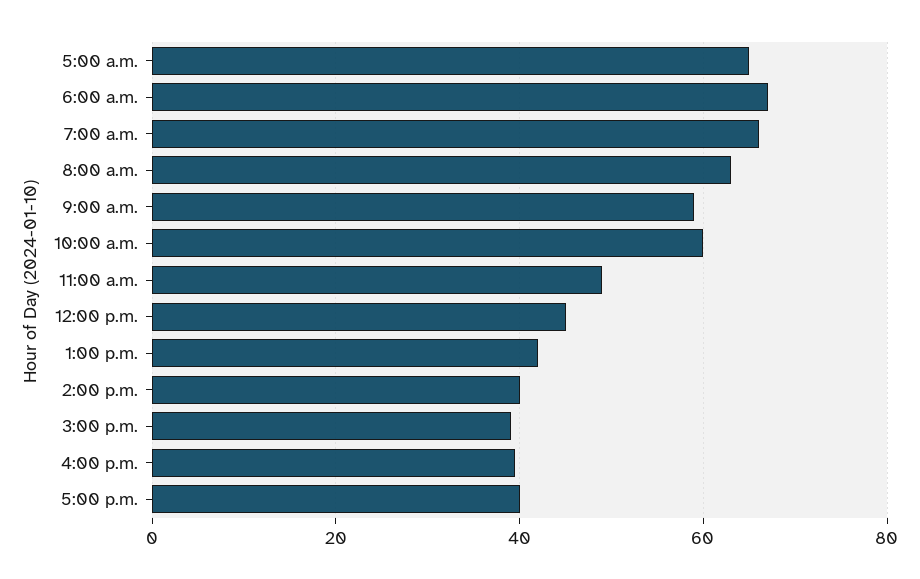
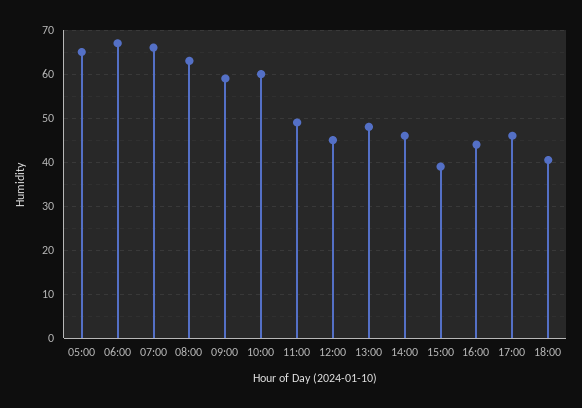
1:00 p.m.: 42 -> 48
2:00 p.m.: 40 -> 46
4:00 p.m.: 40 -> 44
5:00 p.m.: 40 -> 46
18:00: none -> 40

